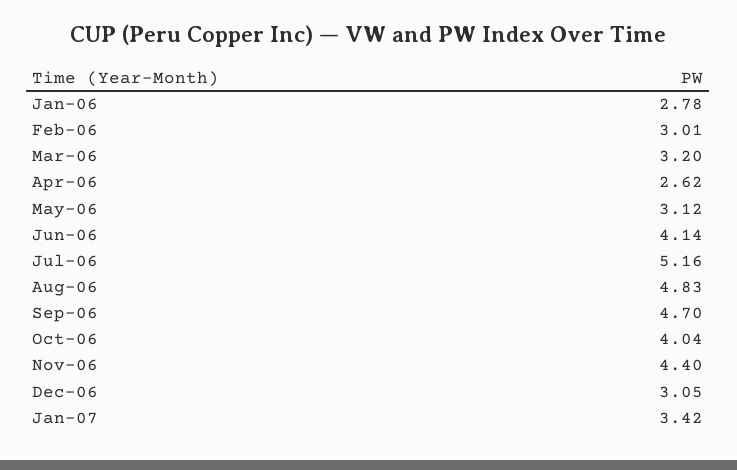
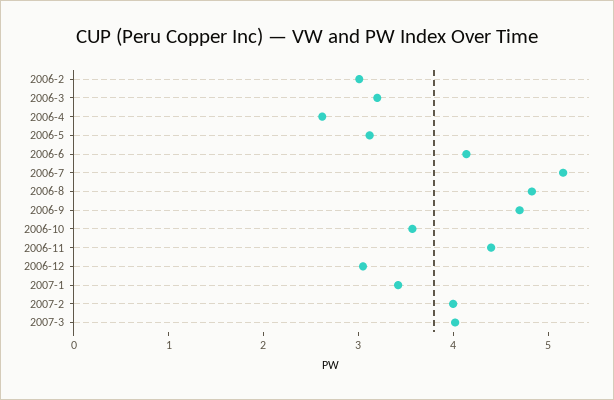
Jan-06: 2.78 -> none
Oct-06: 4.04 -> 3.6
2007-2: none -> 4
2007-3: none -> 4

